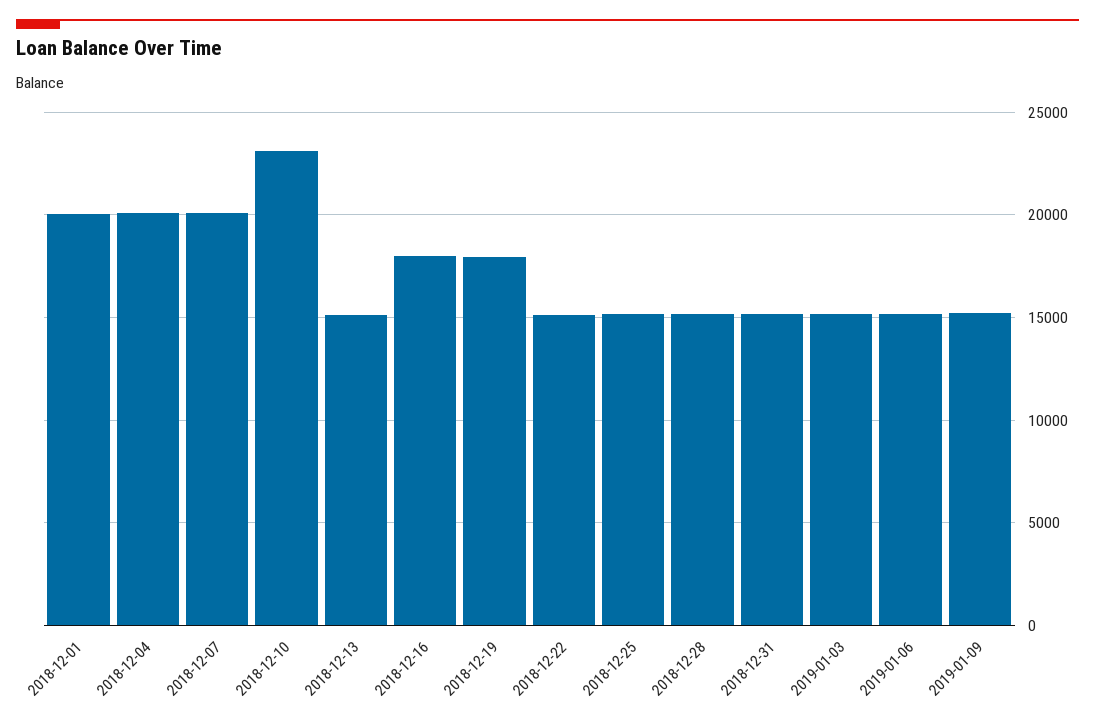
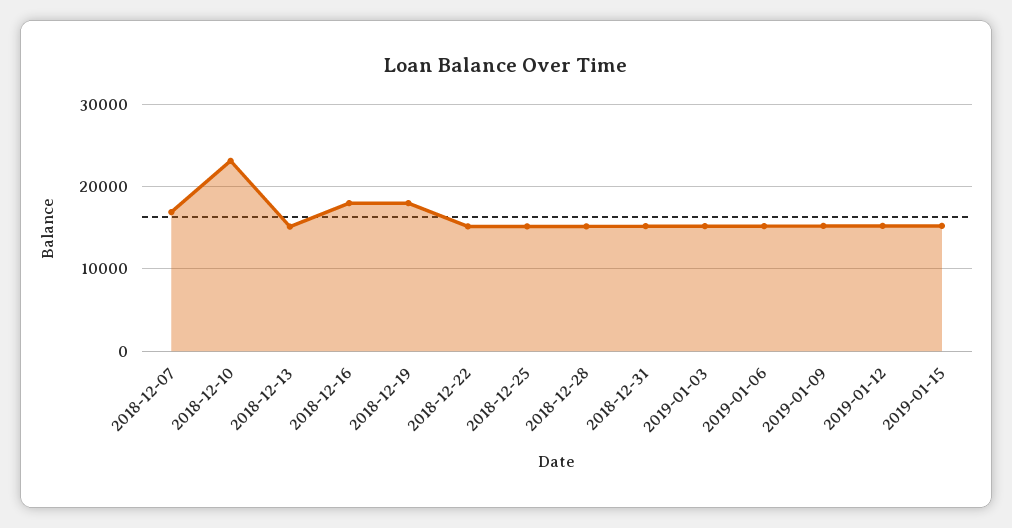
2018-12-01: 20000 -> none
2018-12-04: 20000 -> none
2018-12-07: 20000 -> 17000
2019-01-12: none -> 15000
2019-01-15: none -> 15000

